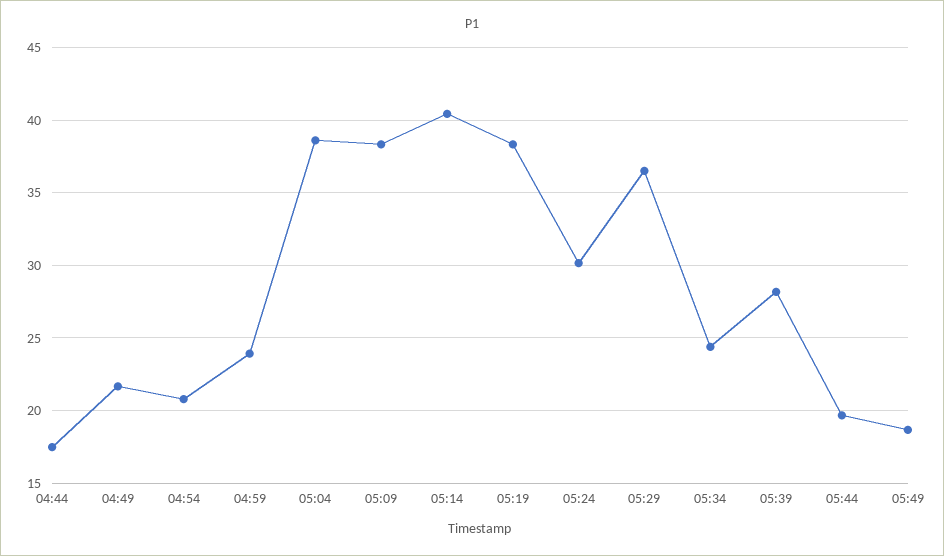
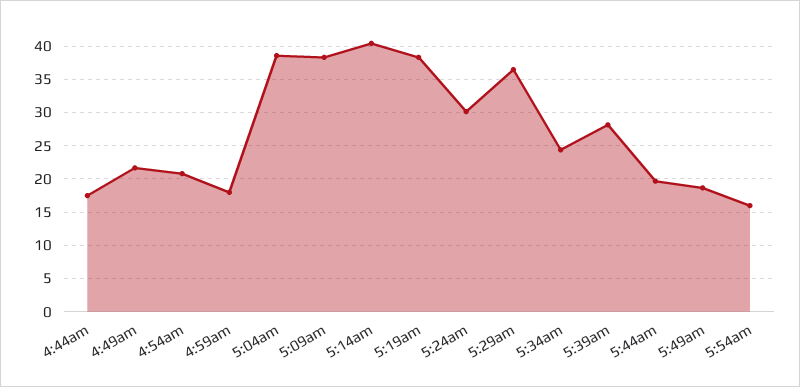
04:59: 24 -> 18
5:54am: none -> 16

